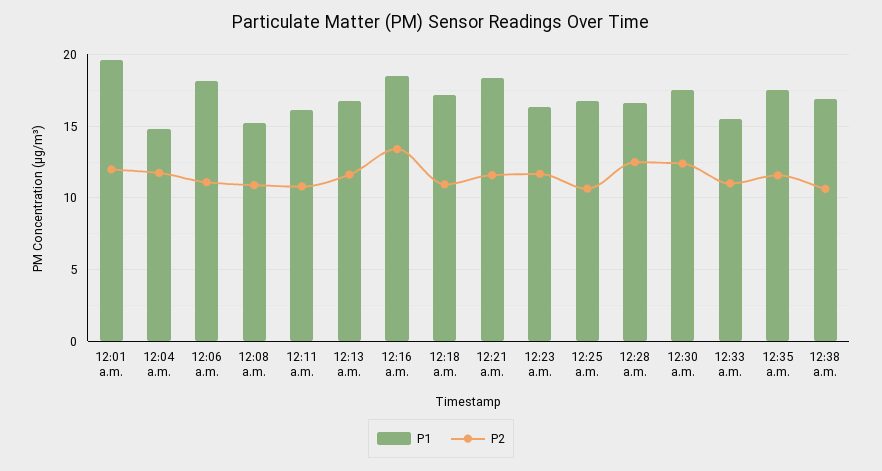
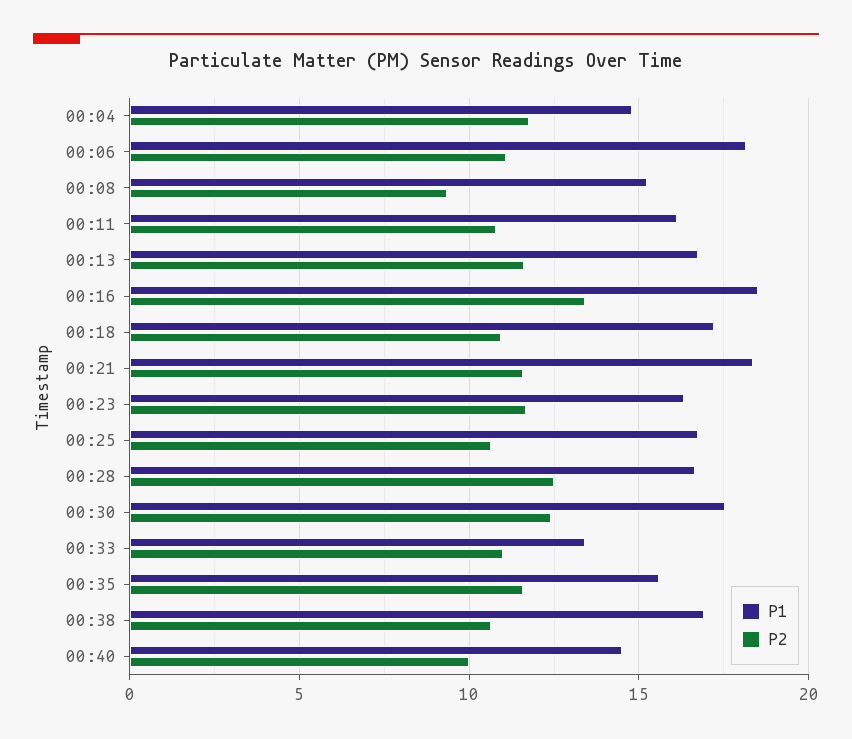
P1, 12:01 a.m.: 19.5 -> none
P2, 12:01 a.m.: 12 -> none
P2, 12:08 a.m.: 11 -> 9.5
P1, 12:33 a.m.: 15.5 -> 13.5
P1, 12:35 a.m.: 17.5 -> 15.5
P1, 00:40: none -> 14.5
P2, 00:40: none -> 10

